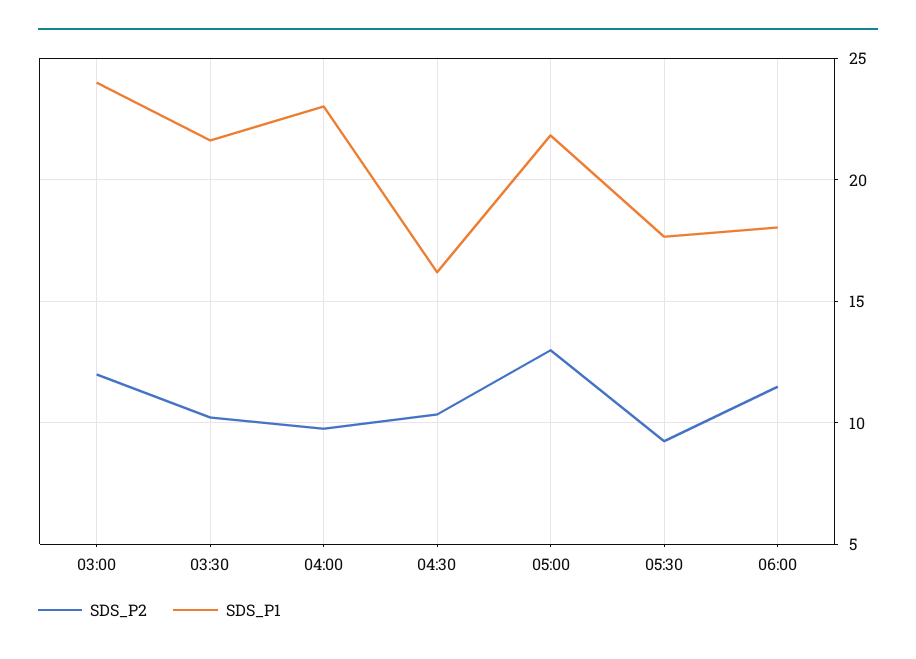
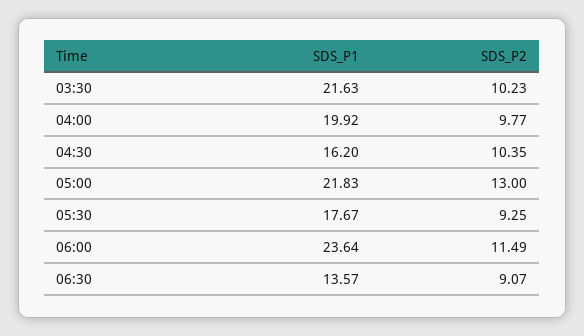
SDS_P2, 03:00: 12 -> none
SDS_P1, 03:00: 24 -> none
SDS_P1, 04:00: 23 -> 19.92
SDS_P1, 06:00: 18 -> 23.64
SDS_P1, 06:30: none -> 13.57
SDS_P2, 06:30: none -> 9.07

